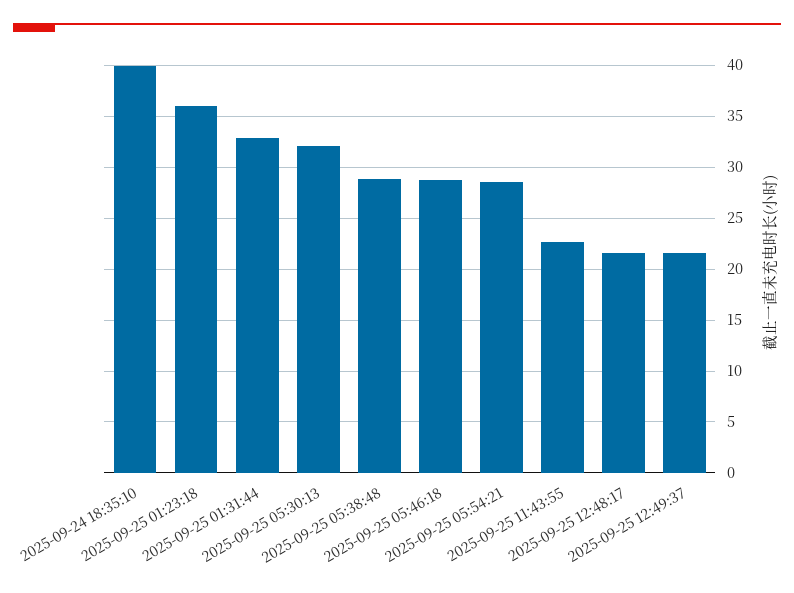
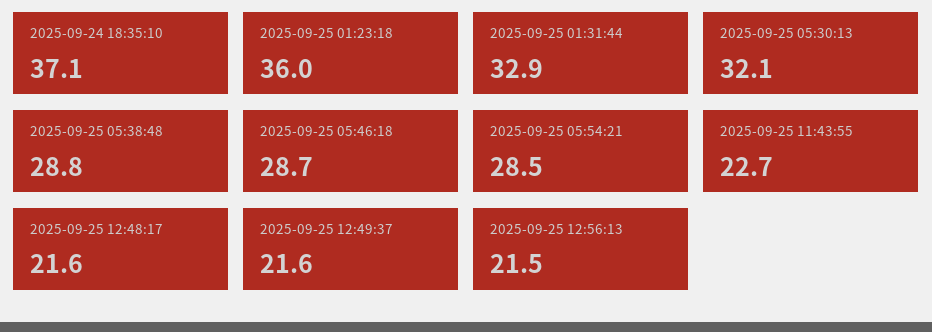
2025-09-24 18:35:10: 40 -> 37.1
2025-09-25 12:56:13: none -> 21.5

